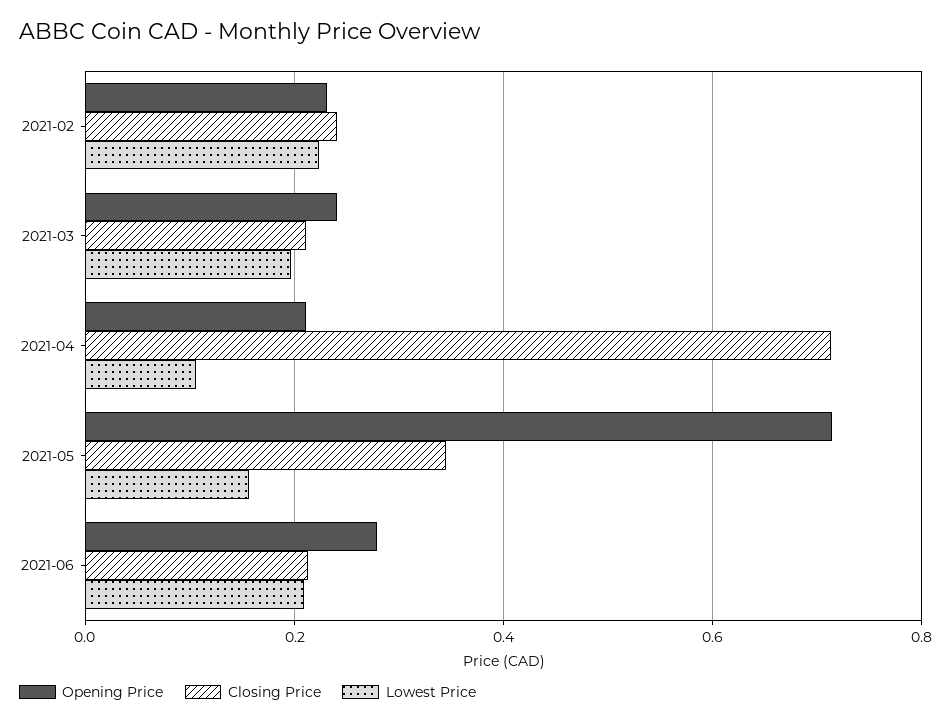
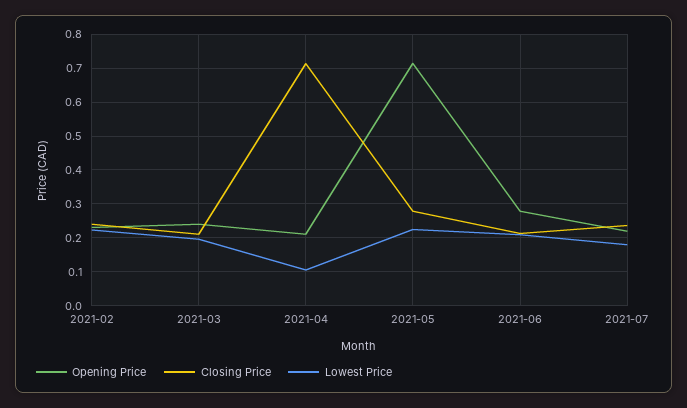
Closing Price, 2021-05: 0.34 -> 0.28
Lowest Price, 2021-05: 0.16 -> 0.22
Opening Price, 2021-07: none -> 0.22
Closing Price, 2021-07: none -> 0.24
Lowest Price, 2021-07: none -> 0.18

